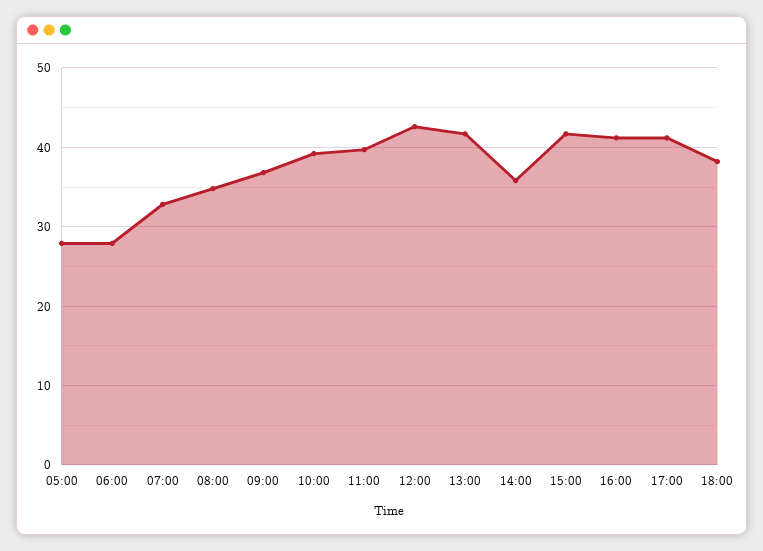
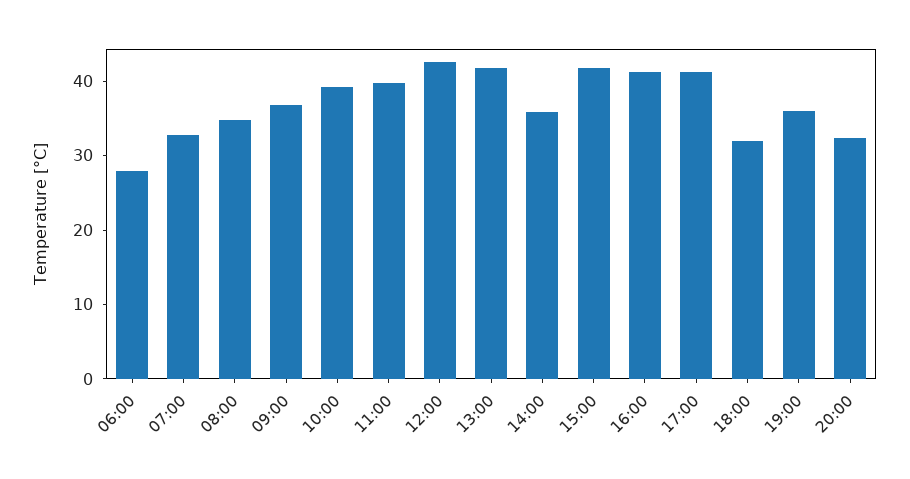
05:00: 28 -> none
18:00: 38 -> 32
19:00: none -> 36
20:00: none -> 32

